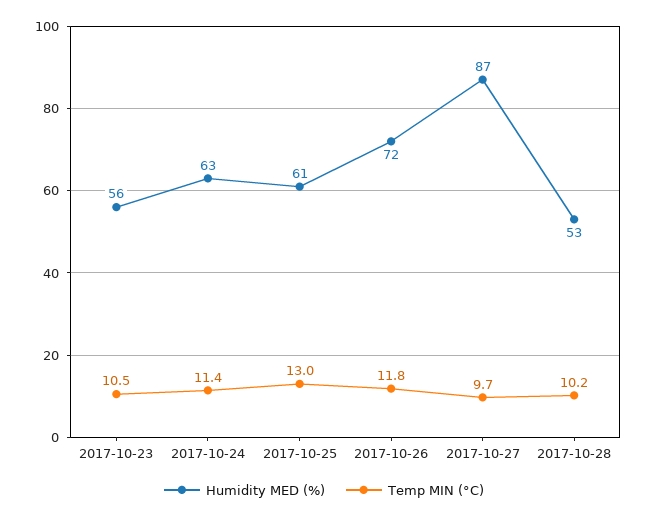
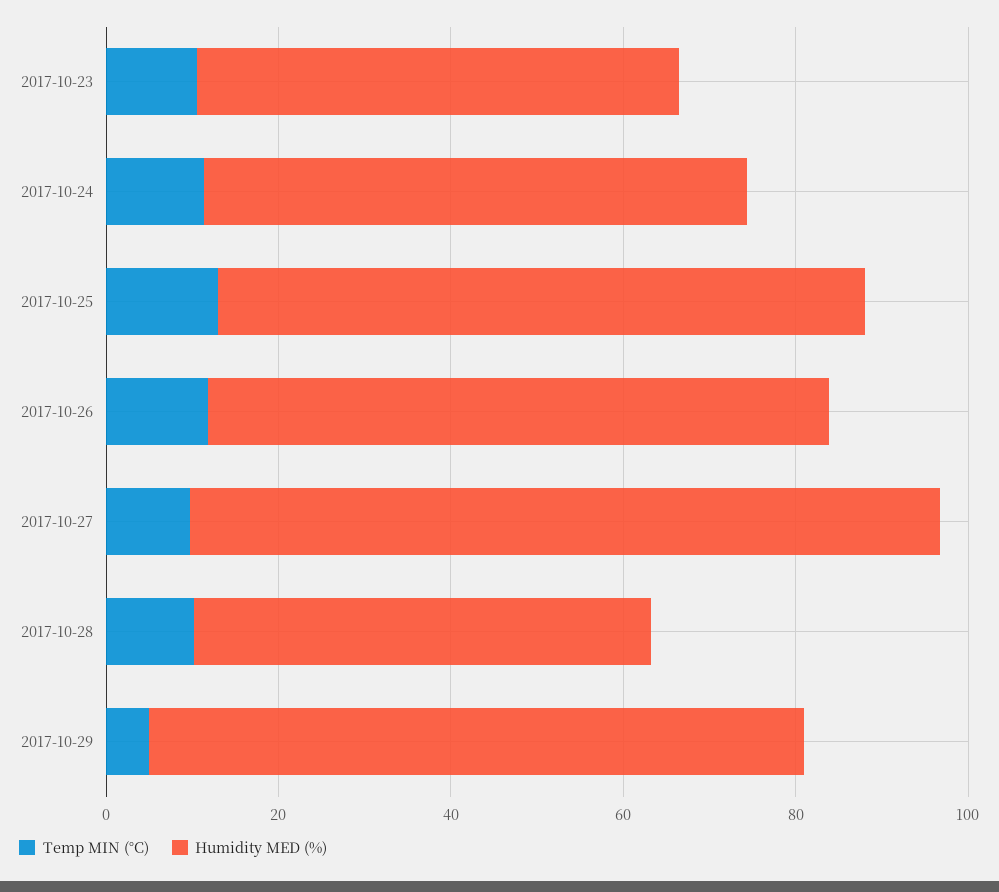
Humidity MED (%), 2017-10-25: 61 -> 75
Temp MIN (°C), 2017-10-29: none -> 5
Humidity MED (%), 2017-10-29: none -> 75

